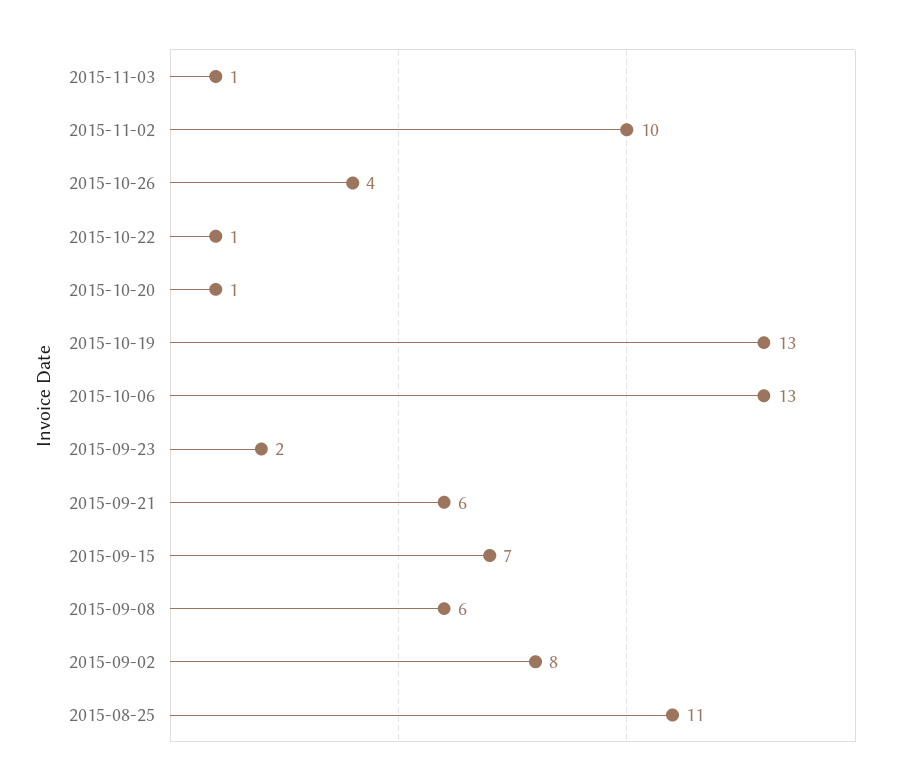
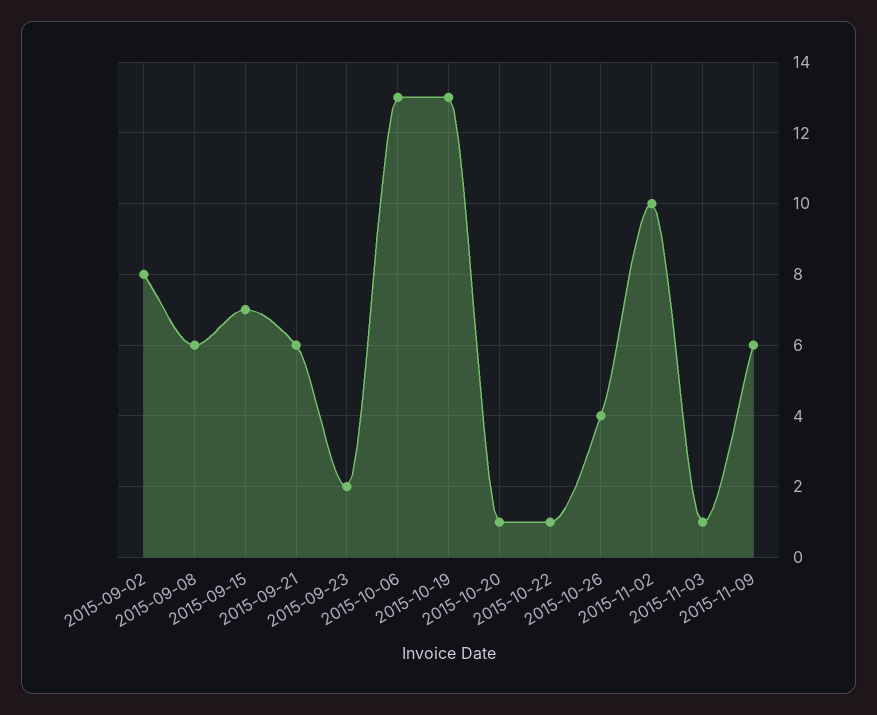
2015-08-25: 11 -> none
2015-11-09: none -> 6

